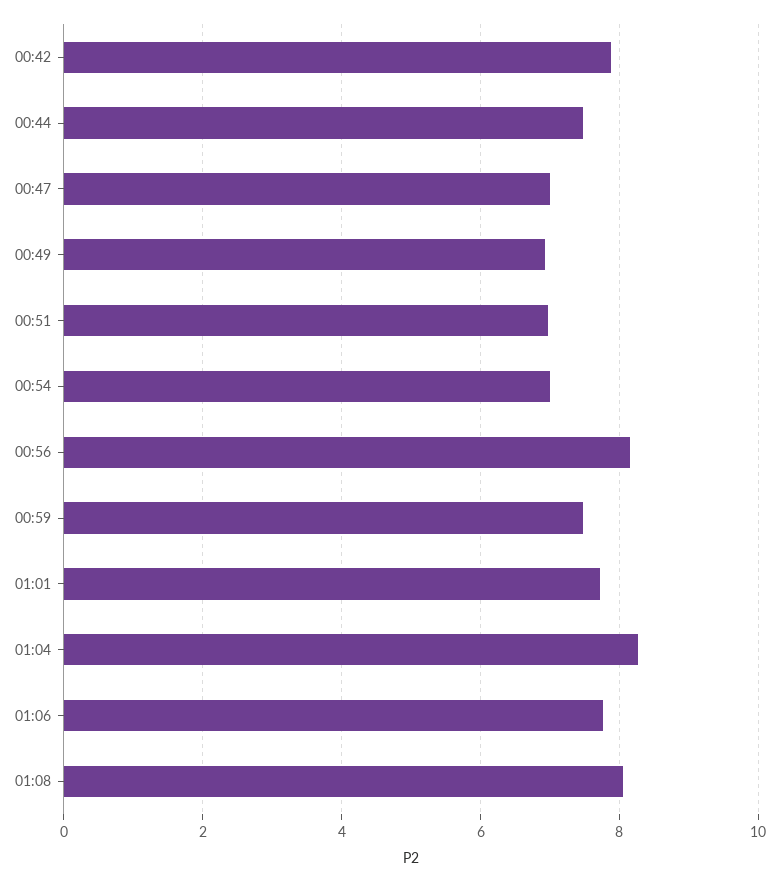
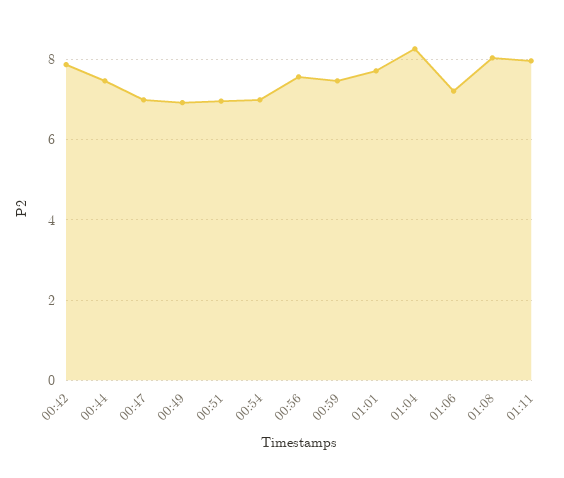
00:56: 8.2 -> 7.6
01:06: 7.8 -> 7.2
01:11: none -> 8

